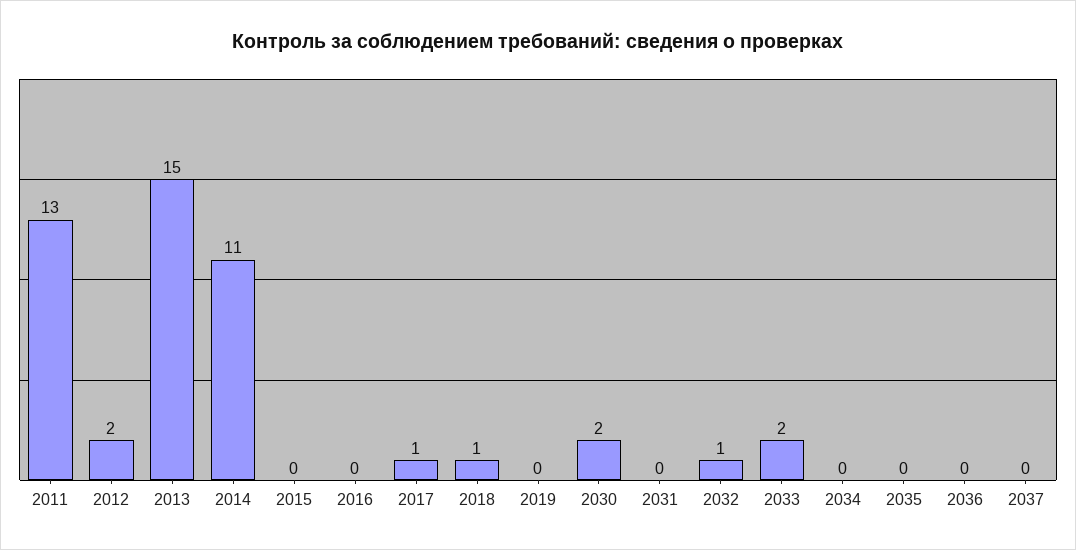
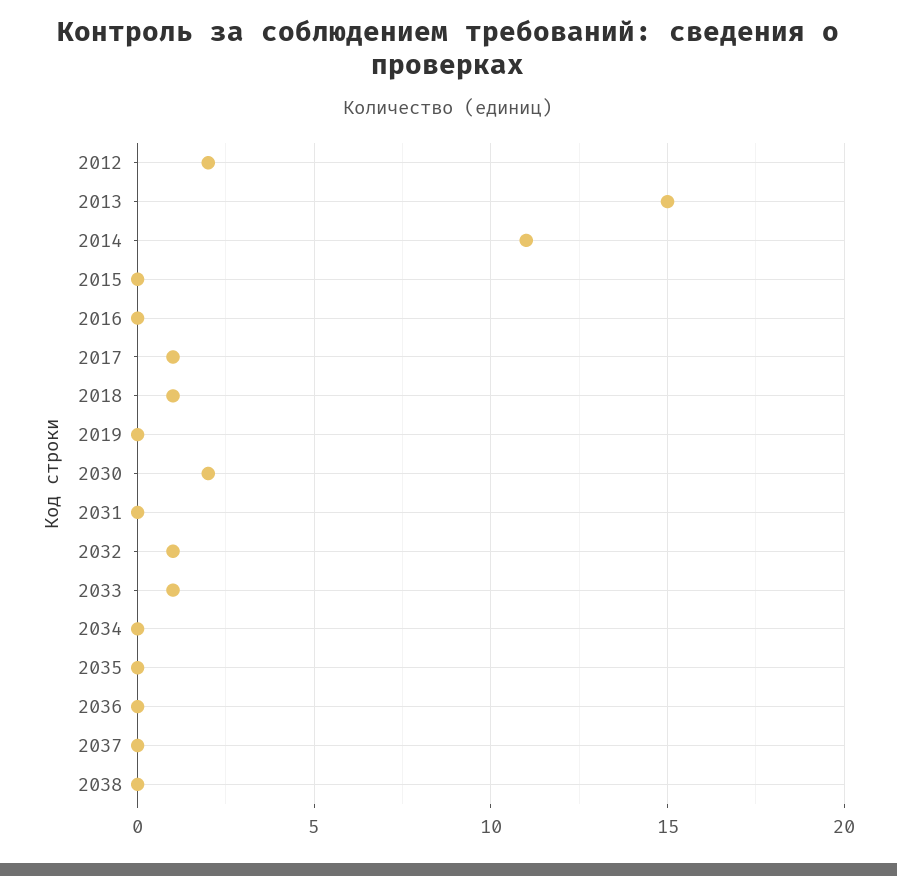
2011: 13 -> none
2033: 2 -> 1
2038: none -> 0

